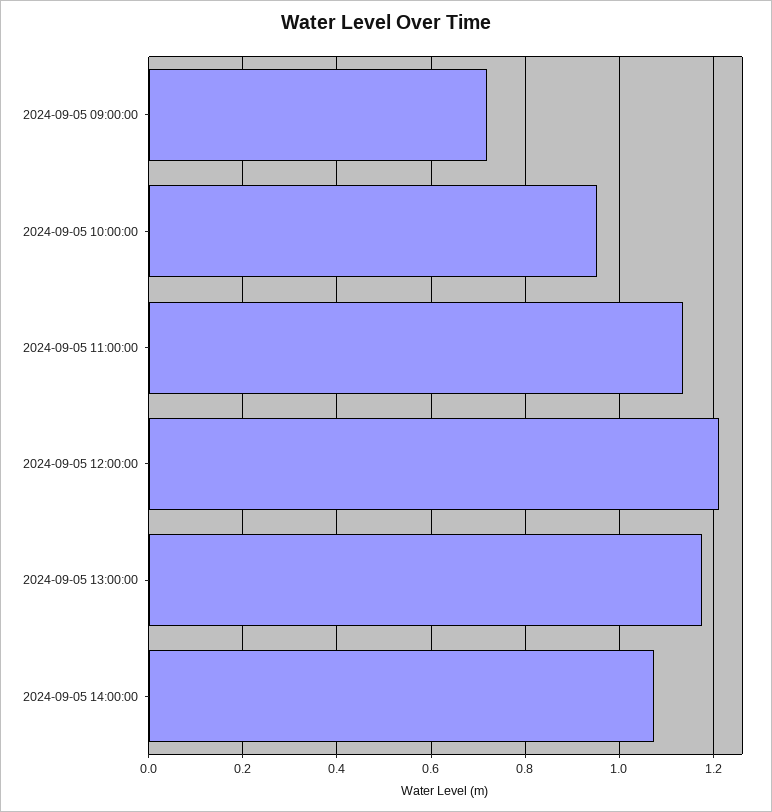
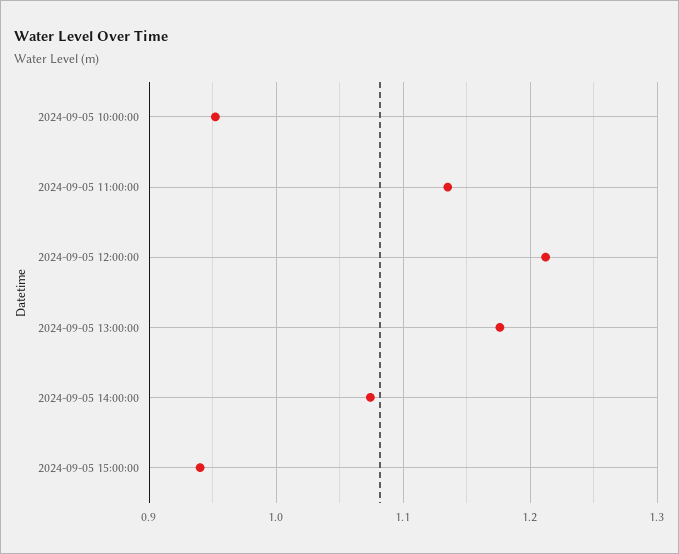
2024-09-05 09:00:00: 0.72 -> none
2024-09-05 15:00:00: none -> 0.94

